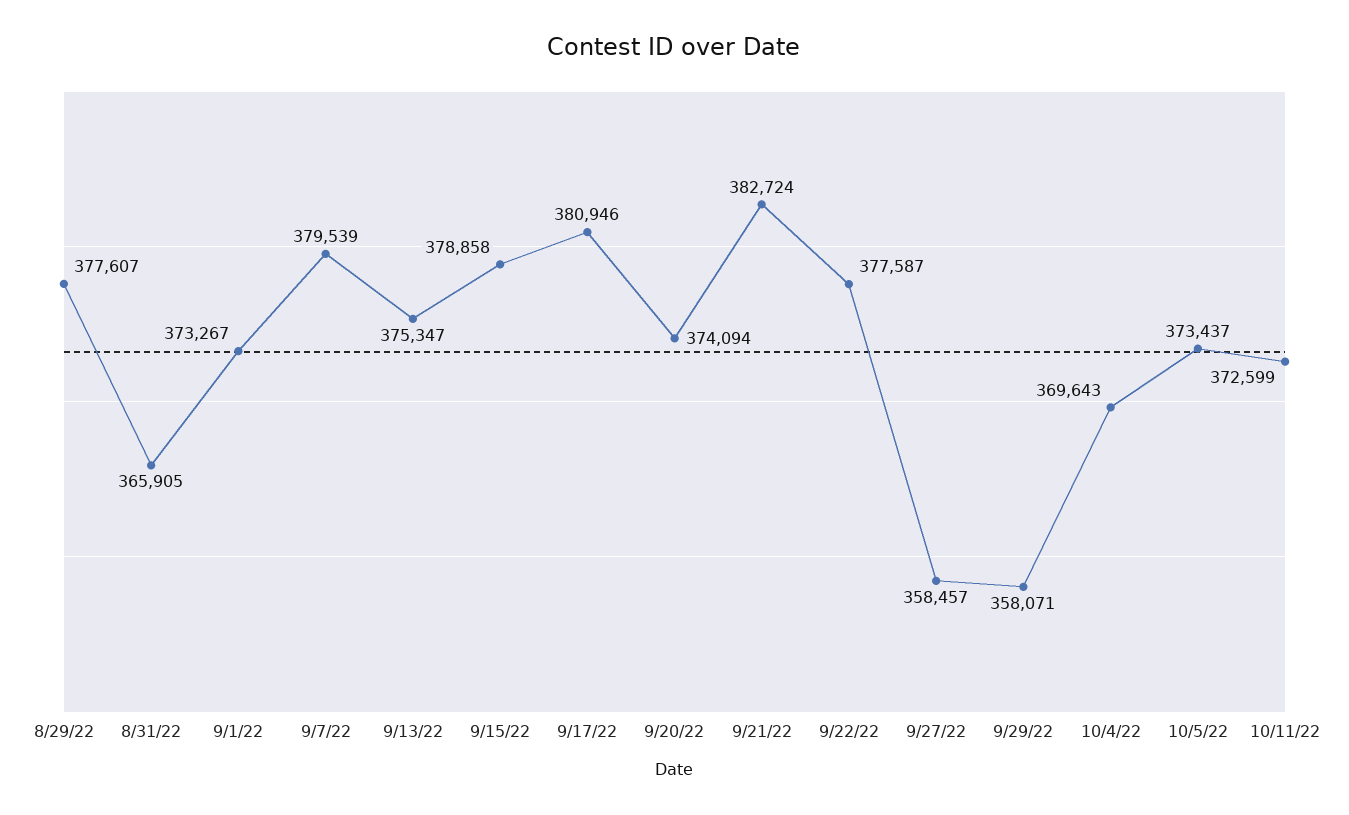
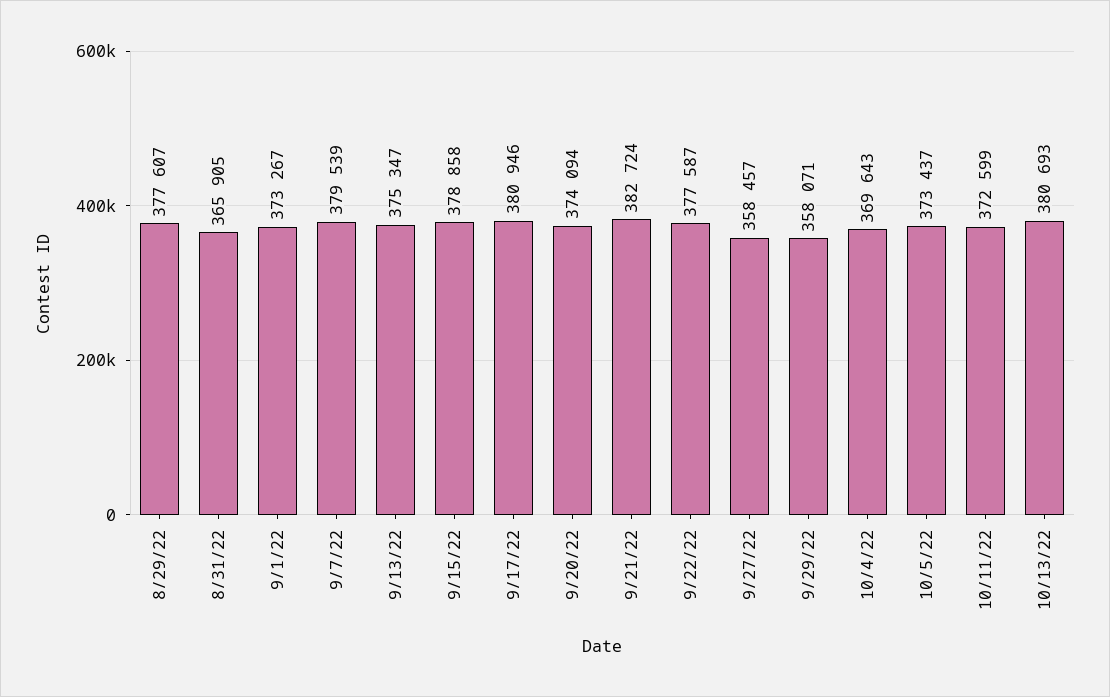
10/13/22: none -> 380693

